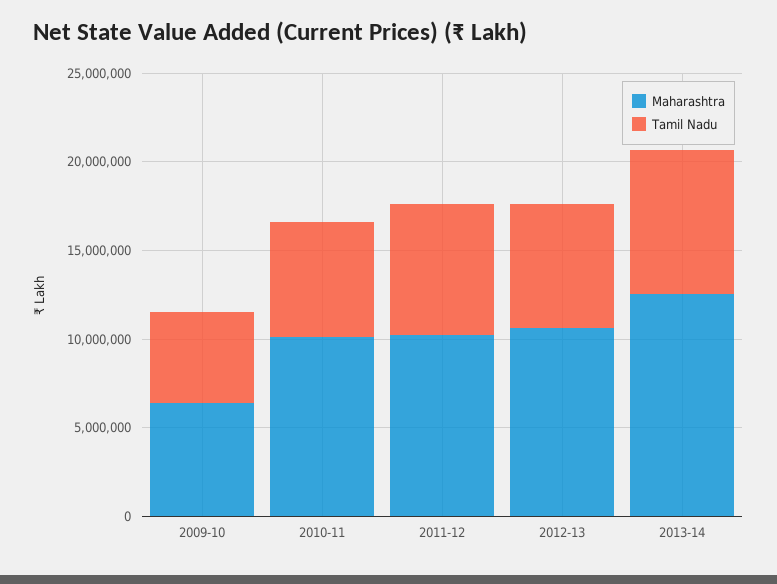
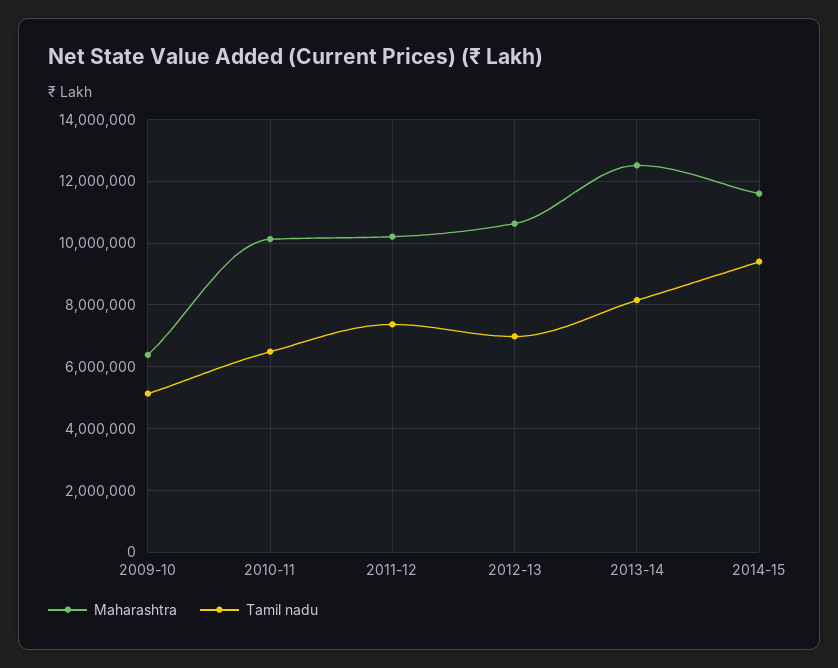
Maharashtra, 2014-15: none -> 11600000
Tamil Nadu, 2014-15: none -> 9400000

